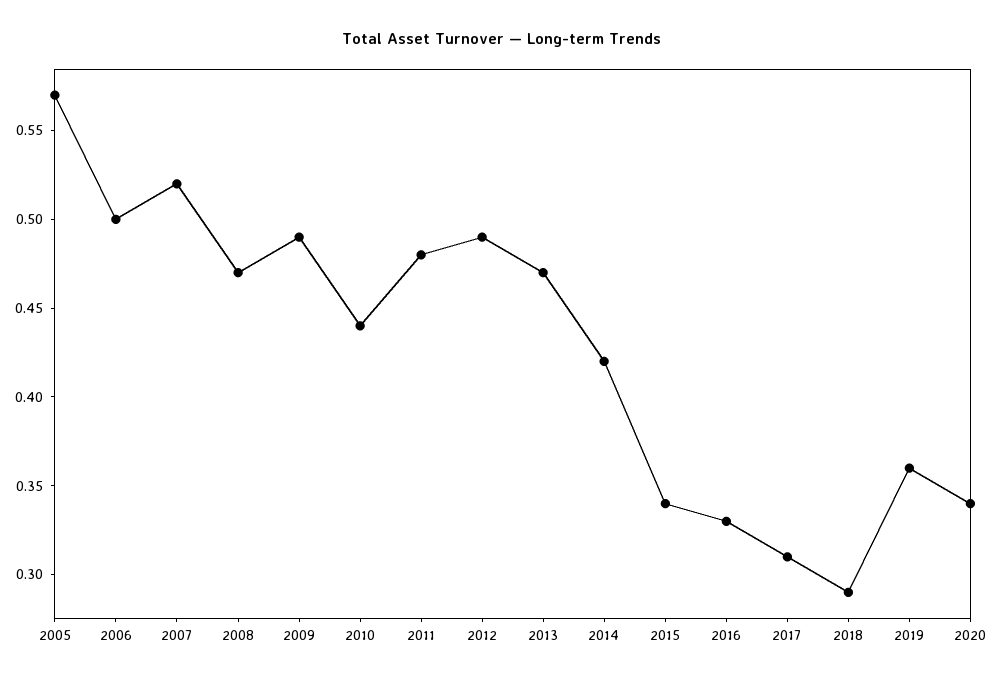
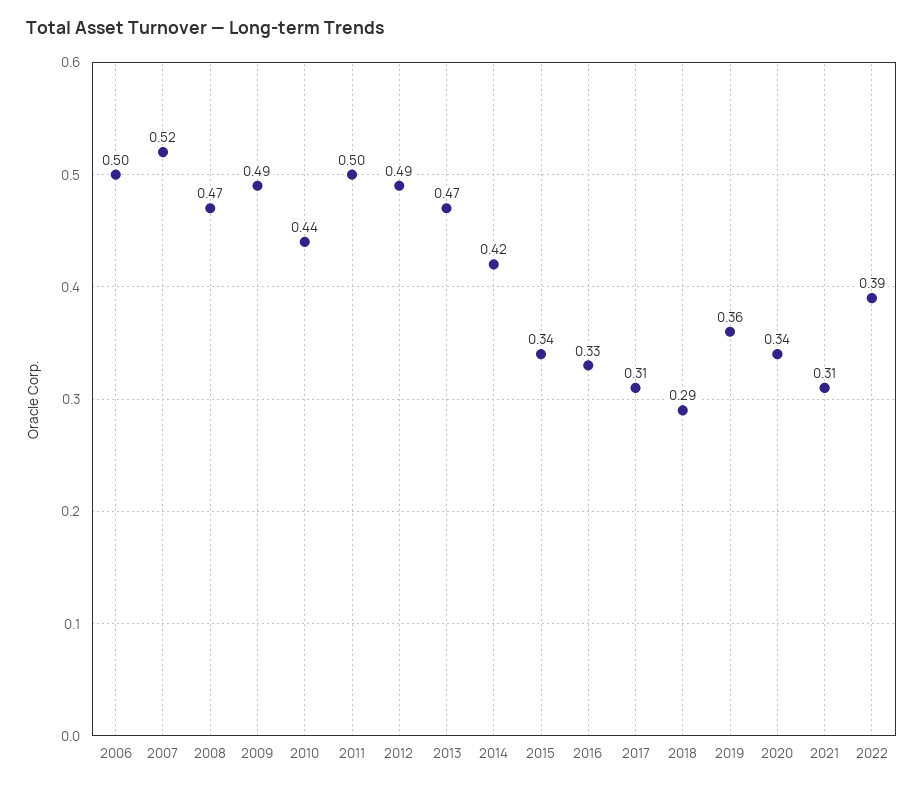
2005: 0.57 -> none
2011: 0.48 -> 0.5
2021: none -> 0.31
2022: none -> 0.39

